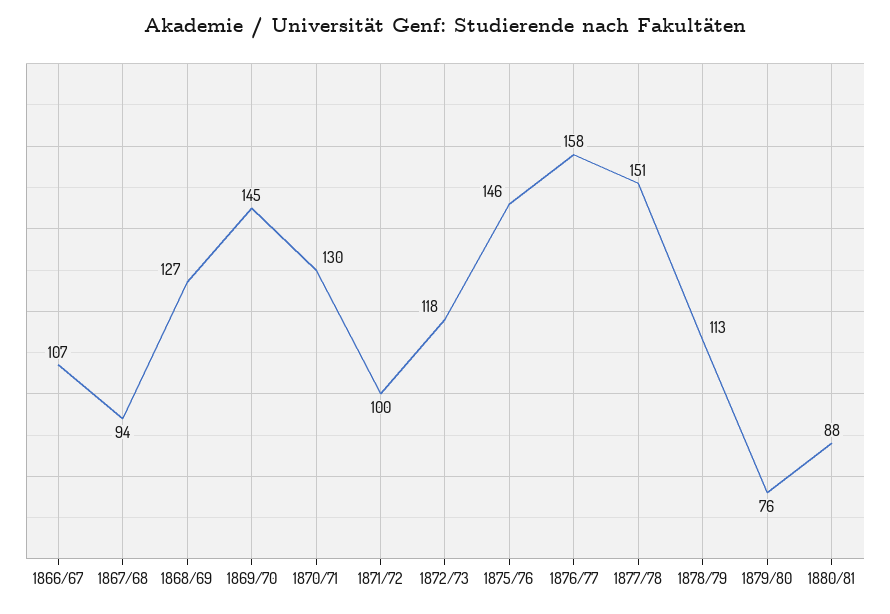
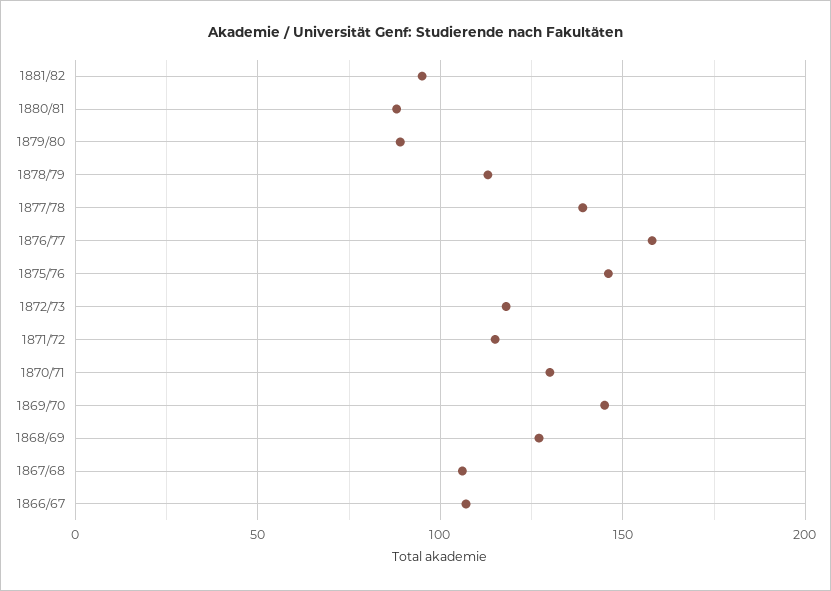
1867/68: 94 -> 105
1871/72: 100 -> 115
1877/78: 151 -> 140
1879/80: 76 -> 90
1881/82: none -> 95

